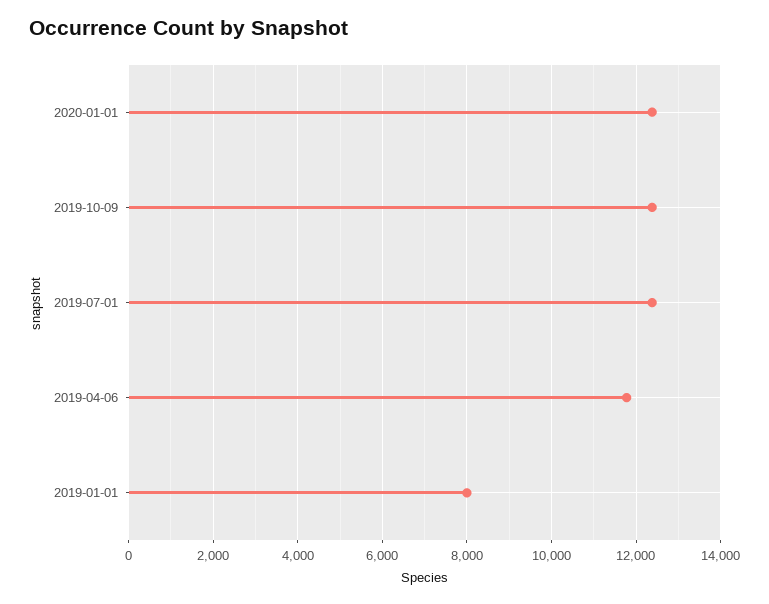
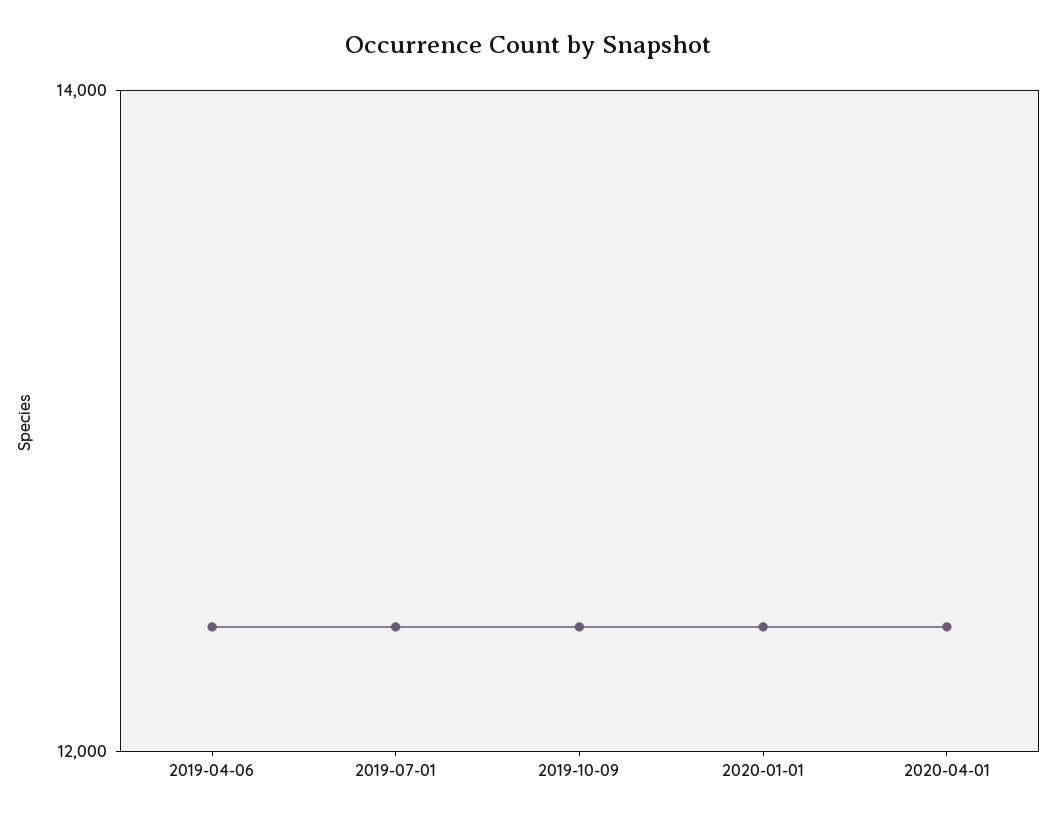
2019-04-06: 11800 -> 12400
2019-01-01: 8000 -> none
2020-04-01: none -> 12400

